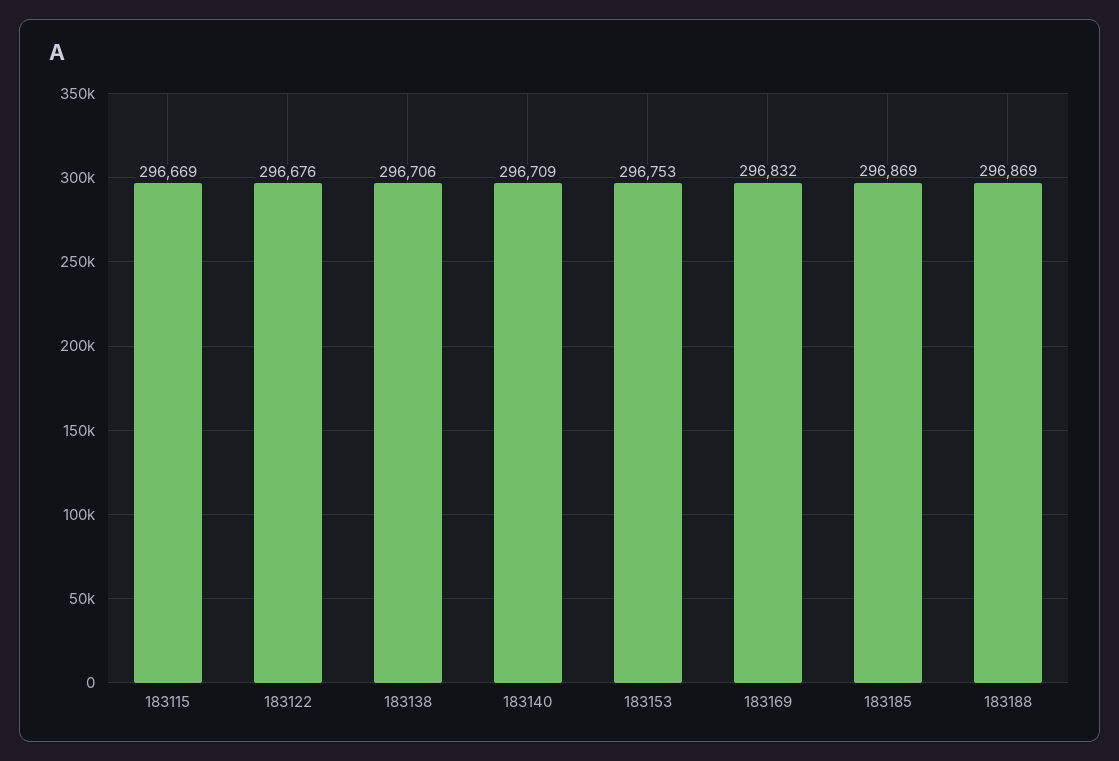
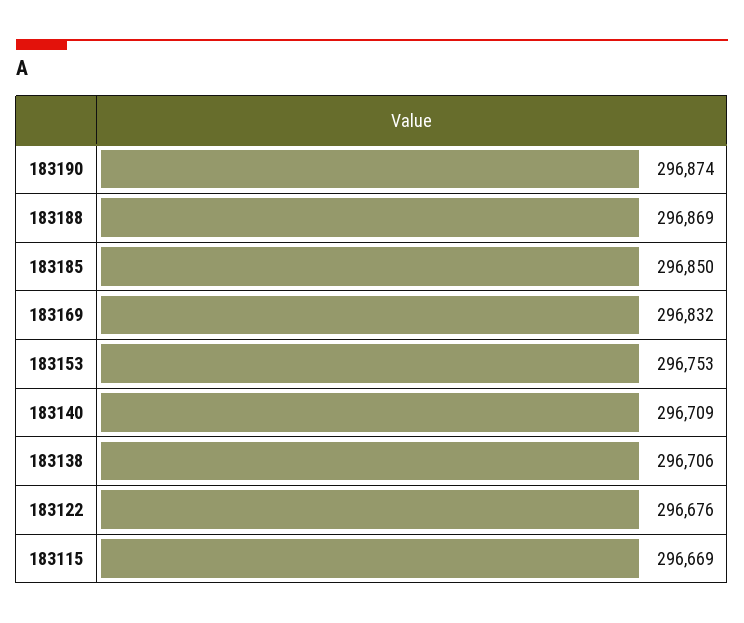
183185: 296869 -> 296850
183190: none -> 296874

